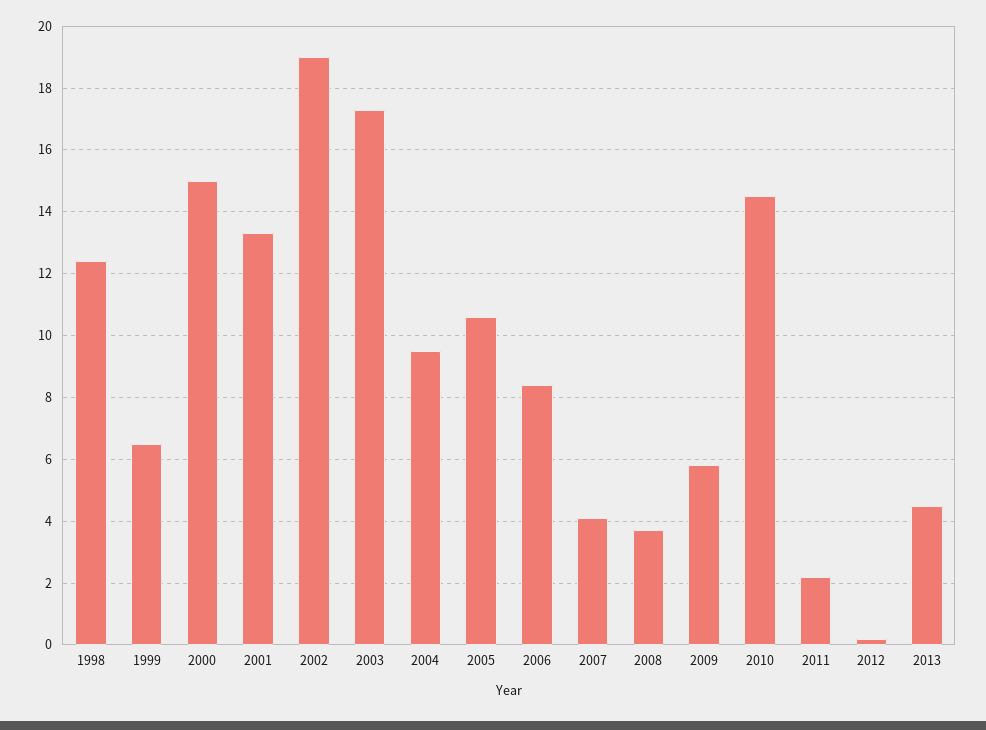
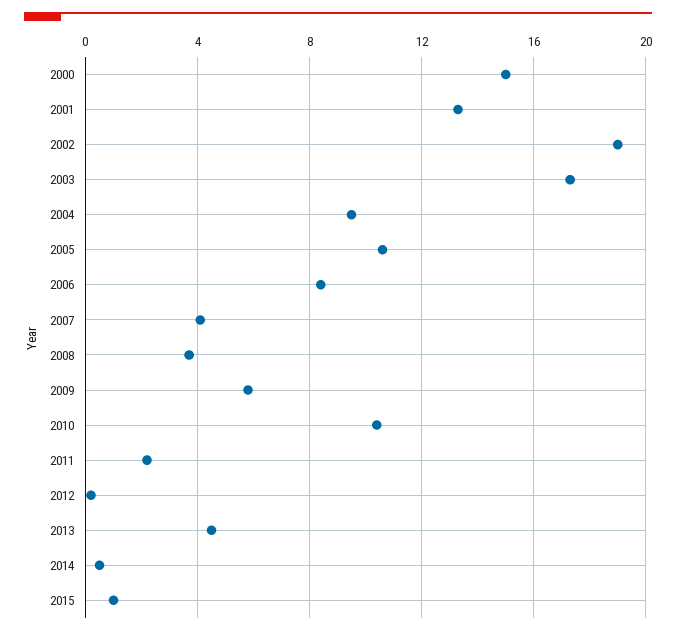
1998: 12.5 -> none
1999: 6.5 -> none
2010: 14.5 -> 10.5
2014: none -> 0.5
2015: none -> 1

